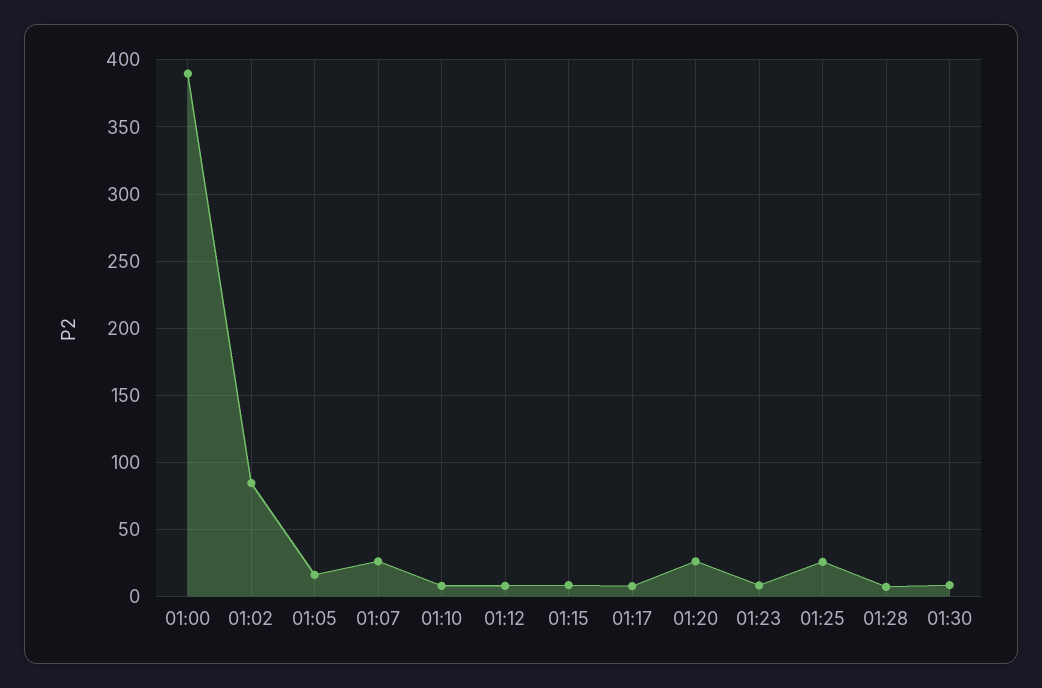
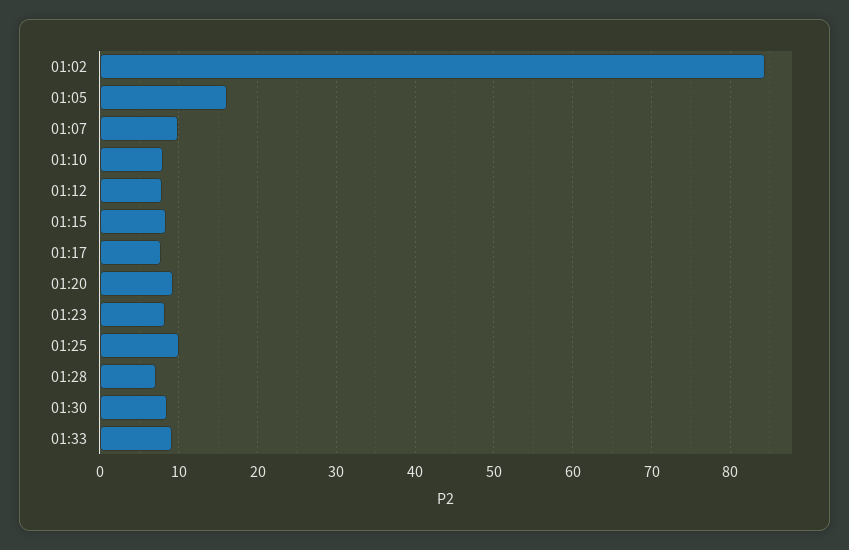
01:00: 390 -> none
01:07: 25 -> 10
01:20: 25 -> 9
01:25: 25 -> 10
01:33: none -> 9

